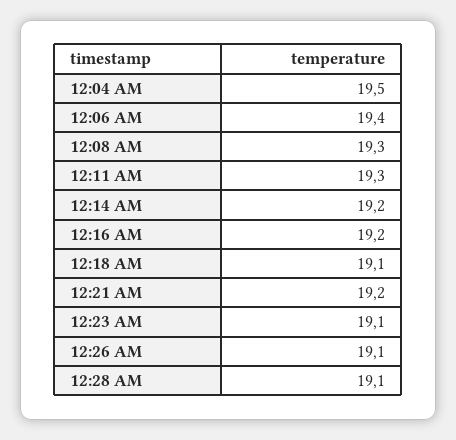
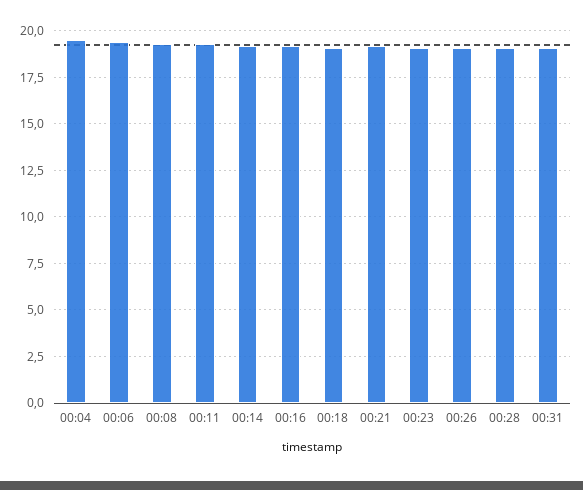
00:31: none -> 19

